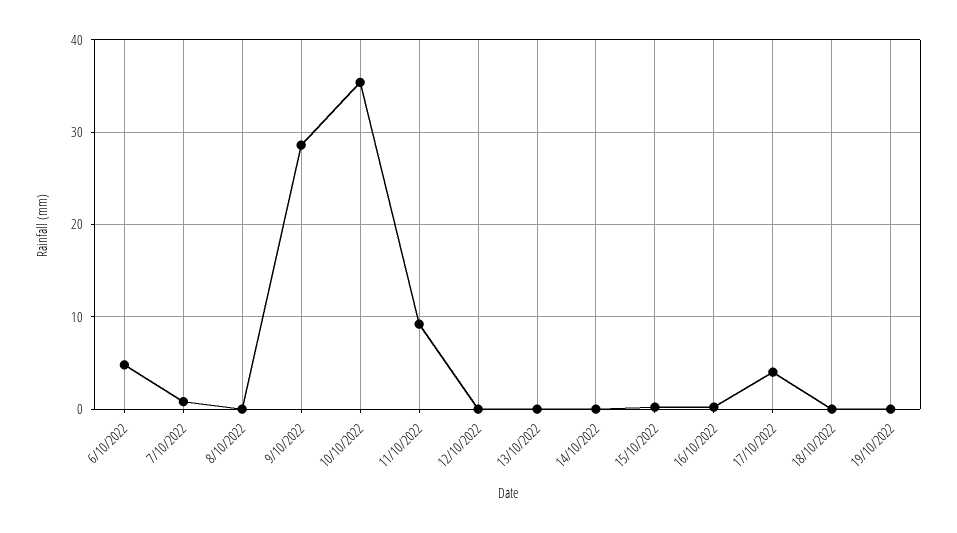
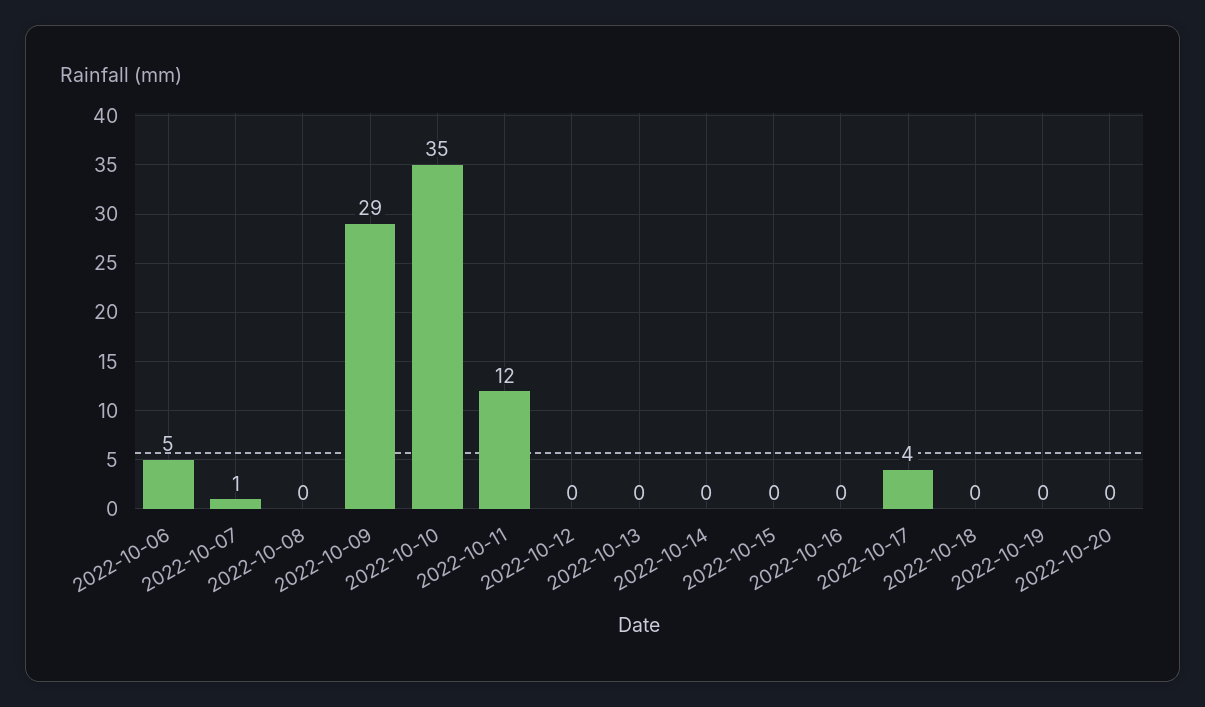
11/10/2022: 9 -> 12
2022-10-20: none -> 0

